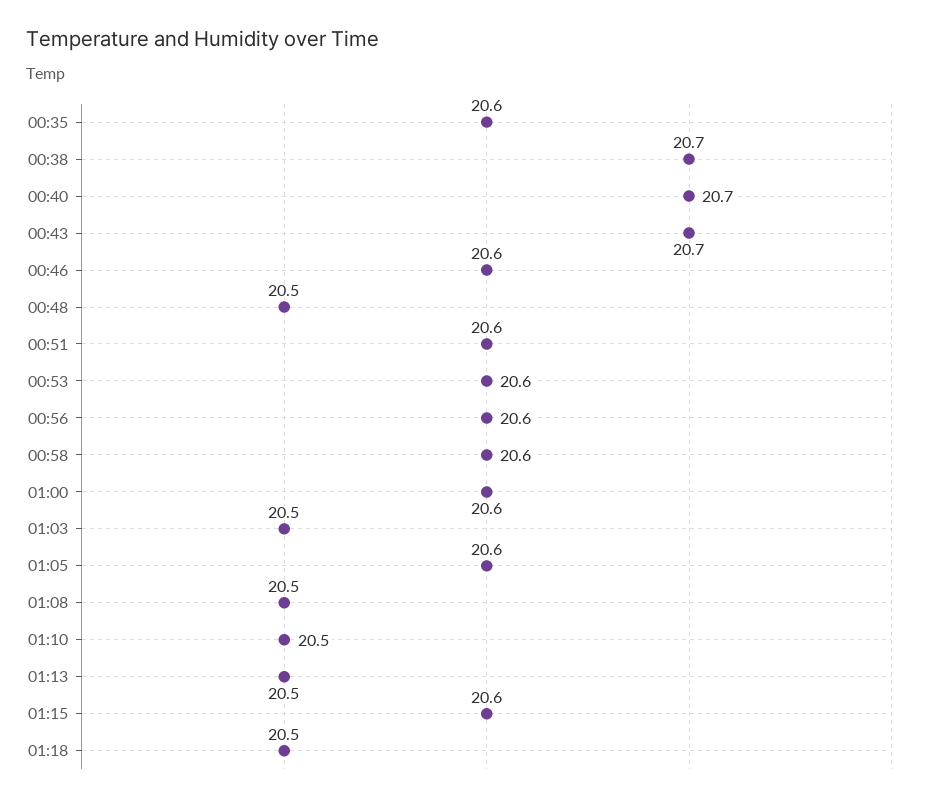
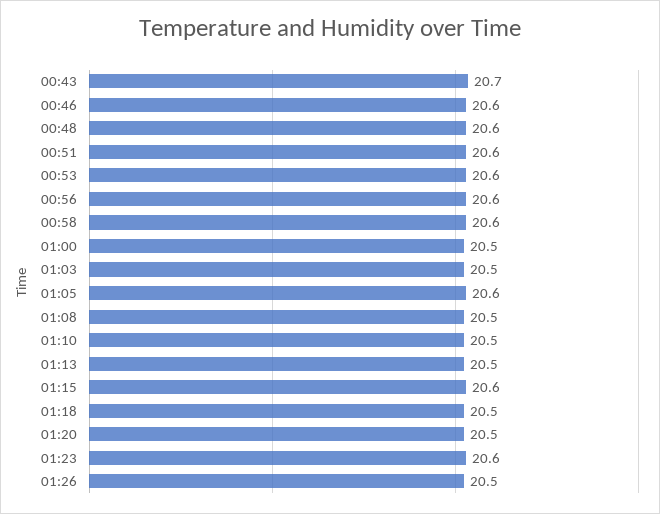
00:35: 20.6 -> none
00:38: 20.7 -> none
00:40: 20.7 -> none
00:48: 20.5 -> 20.6
01:00: 20.6 -> 20.5
01:20: none -> 20.5
01:23: none -> 20.6
01:26: none -> 20.5

